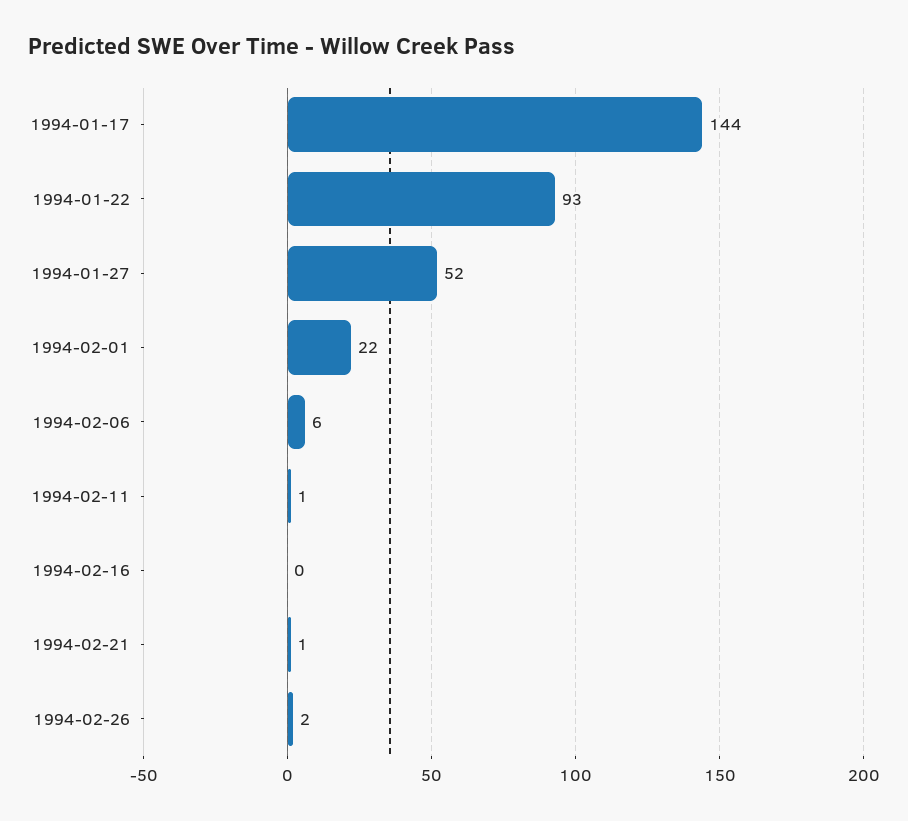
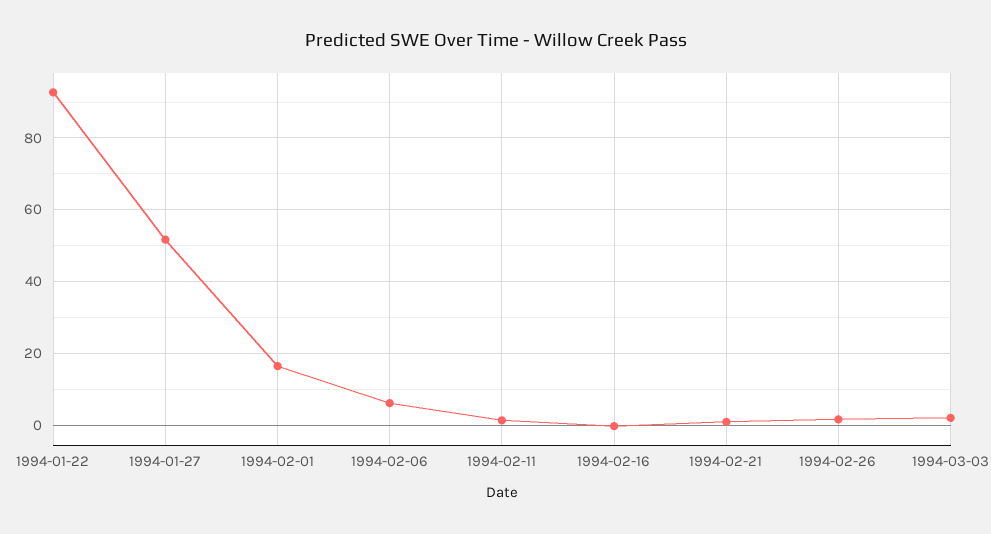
1994-01-17: 144 -> none
1994-02-01: 22 -> 16
1994-03-03: none -> 2

